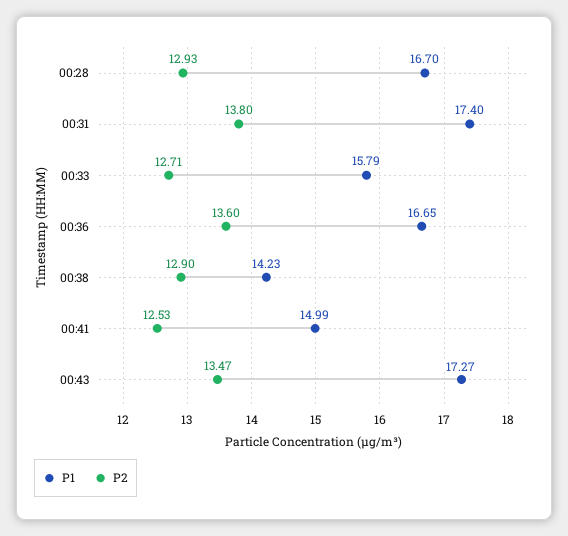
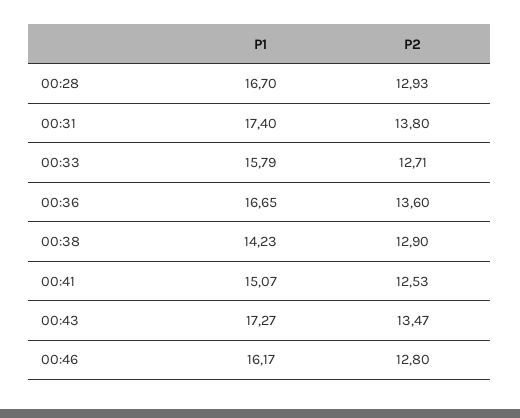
P1, 00:41: 14.99 -> 15.07
P1, 00:46: none -> 16.17
P2, 00:46: none -> 12.8

